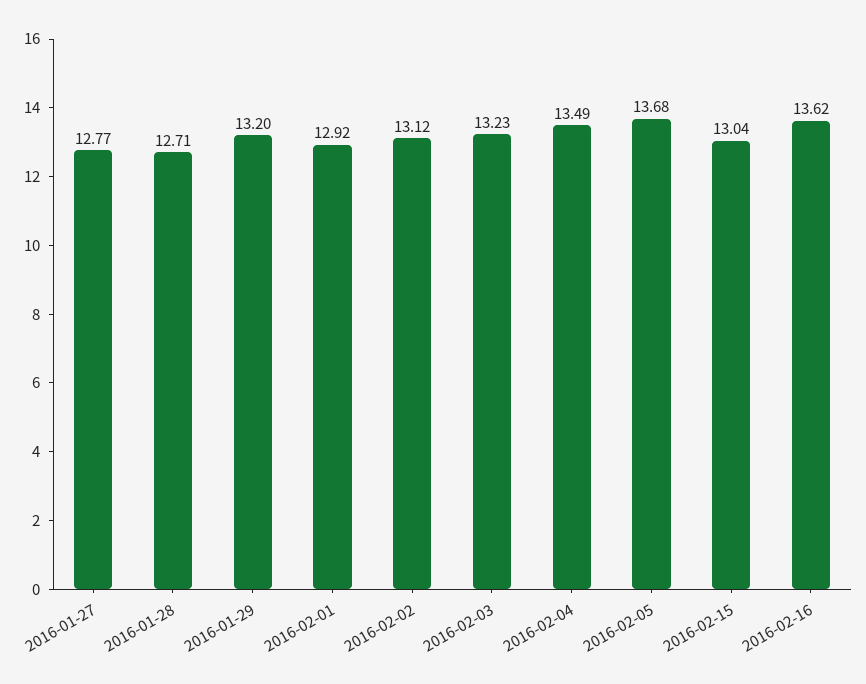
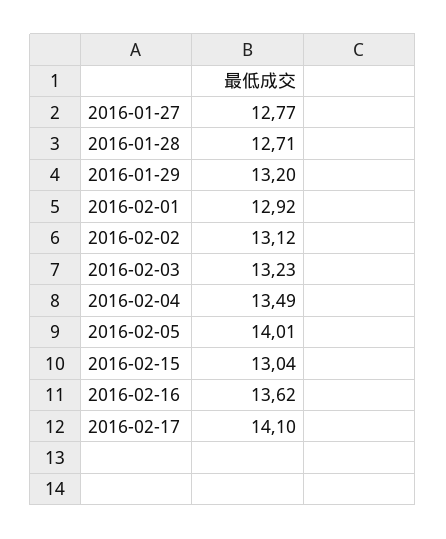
2016-02-05: 13.68 -> 14.01
2016-02-17: none -> 14.1

